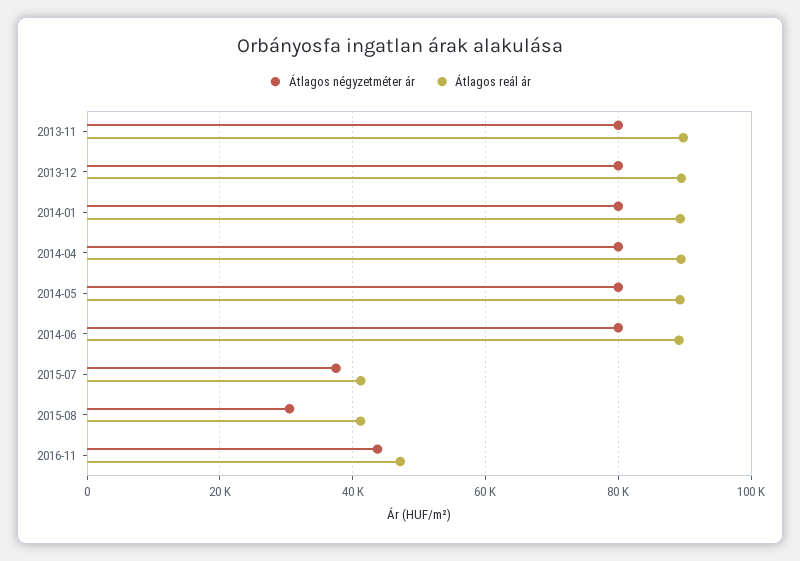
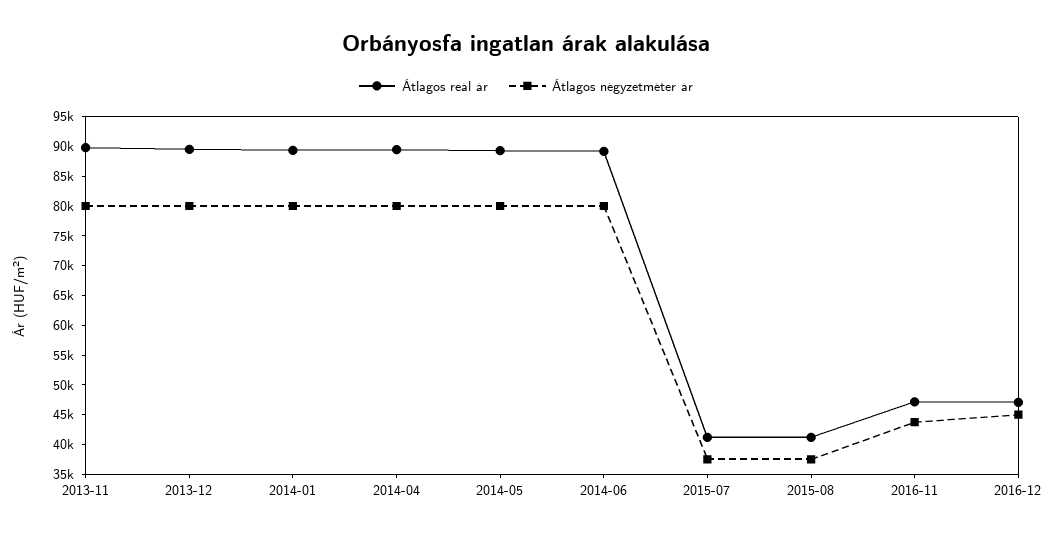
Átlagos négyzetméter ár, 2015-08: 30000 -> 37500
Átlagos reál ár, 2016-12: none -> 47500
Átlagos négyzetméter ár, 2016-12: none -> 45000

